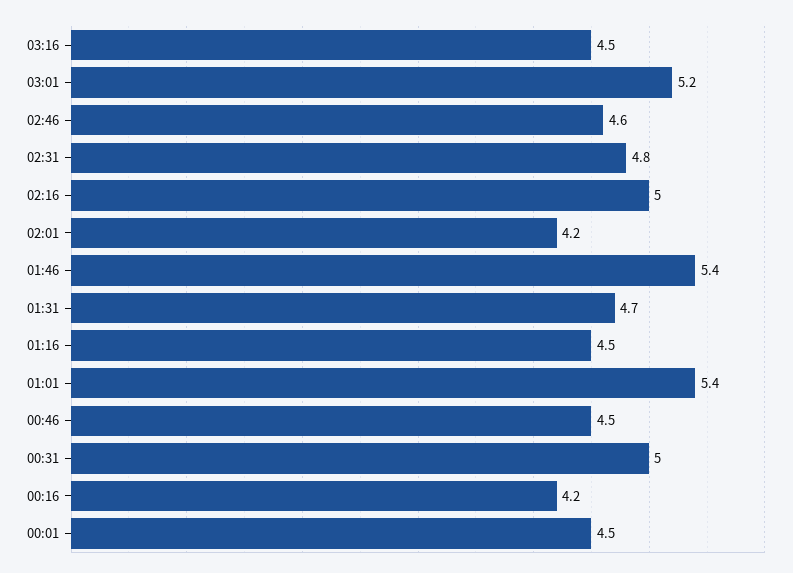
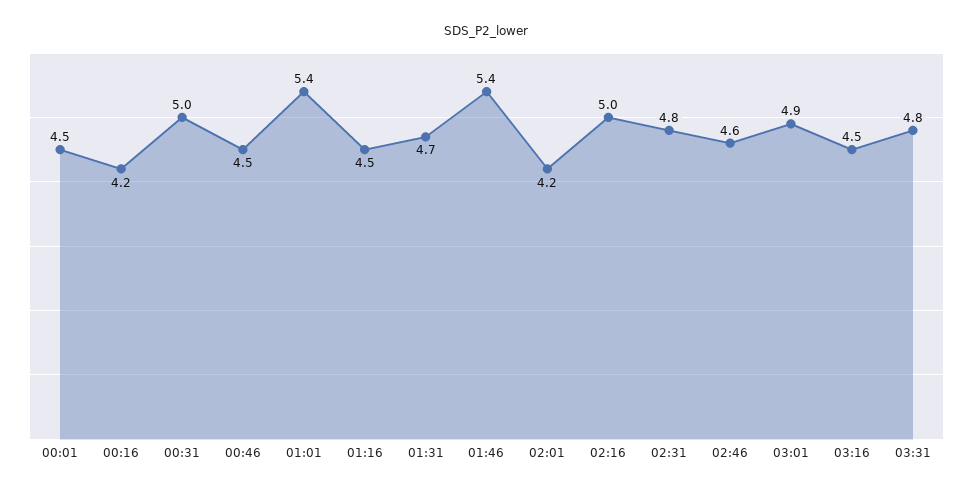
03:01: 5.2 -> 4.9
03:31: none -> 4.8

